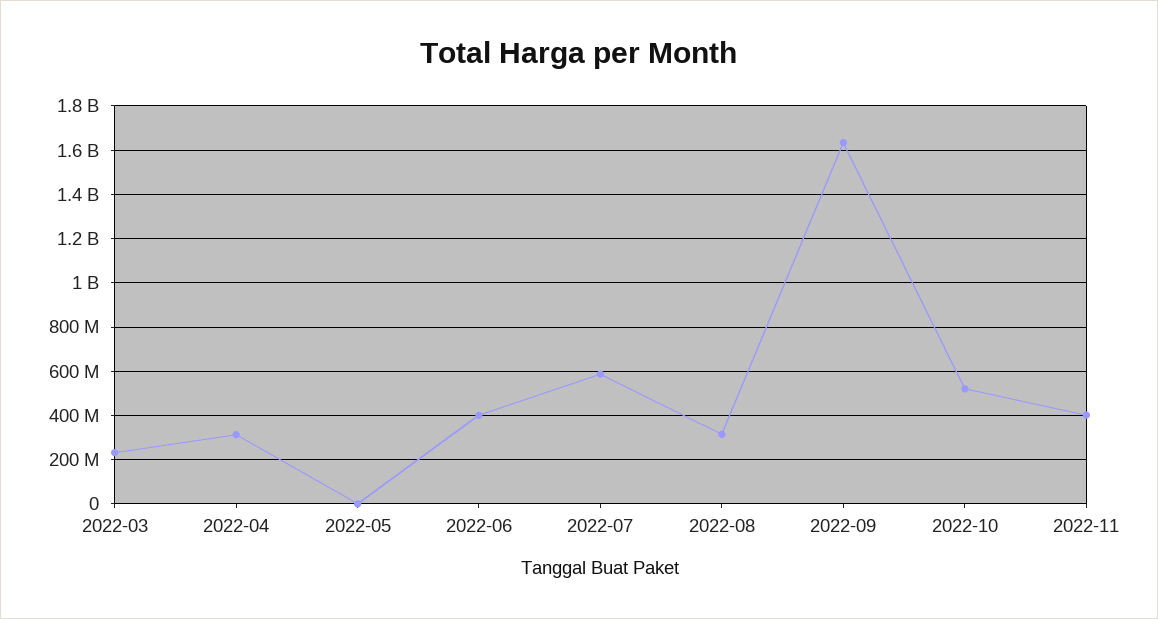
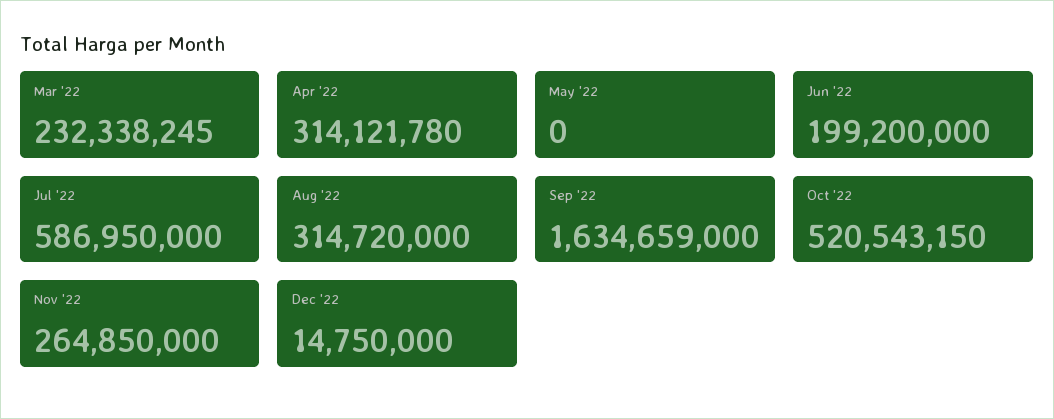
2022-06: 400000000 -> 199200000
2022-11: 400000000 -> 264850000
Dec '22: none -> 14750000

